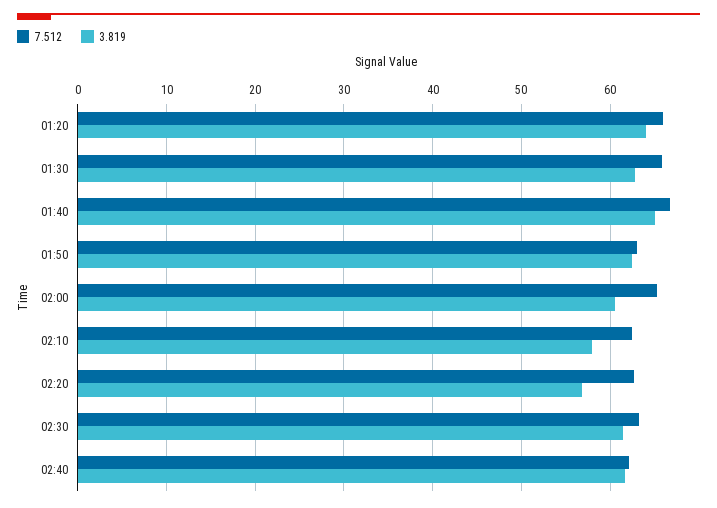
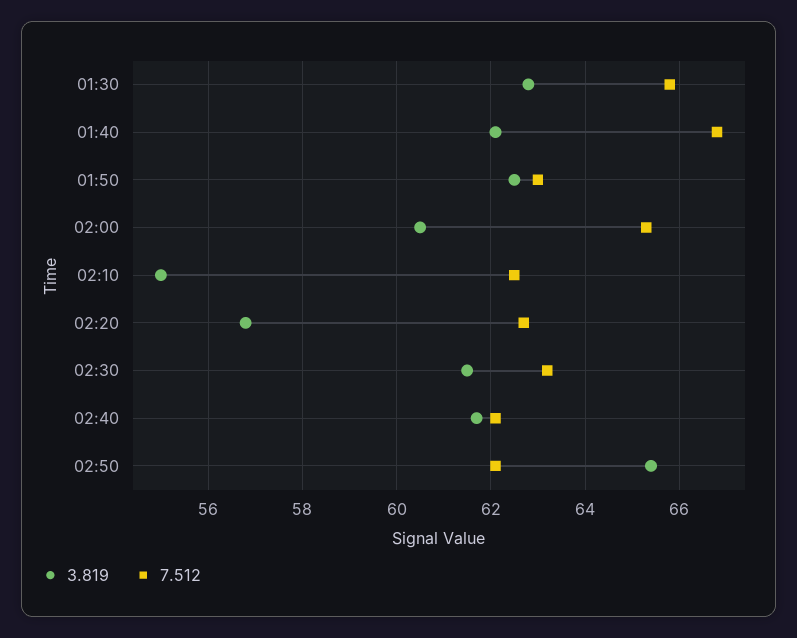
7.512, 01:20: 66 -> none
3.819, 01:20: 64 -> none
3.819, 01:40: 65 -> 62
3.819, 02:10: 58 -> 55
3.819, 02:50: none -> 65.5
7.512, 02:50: none -> 62

